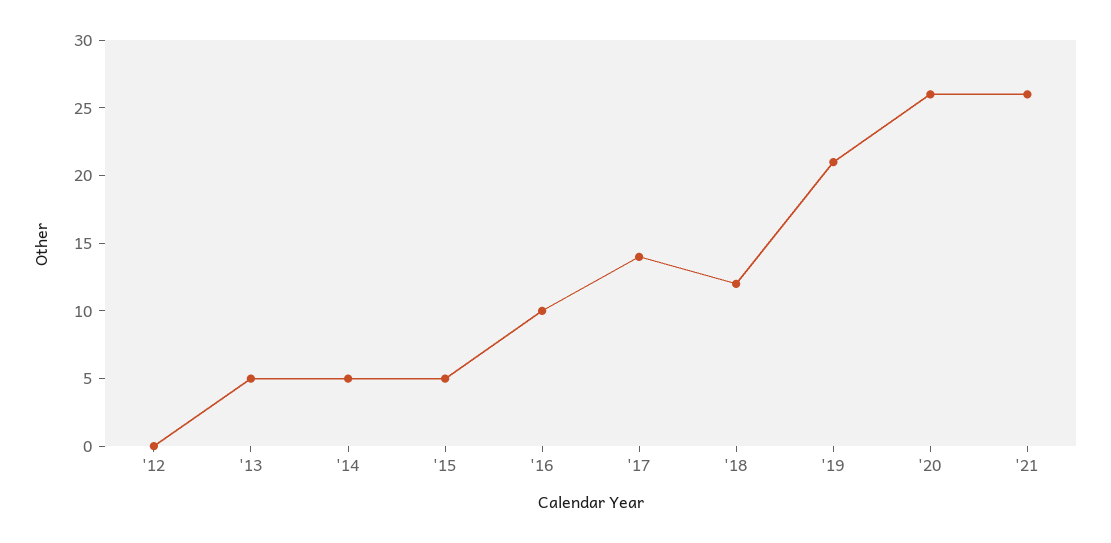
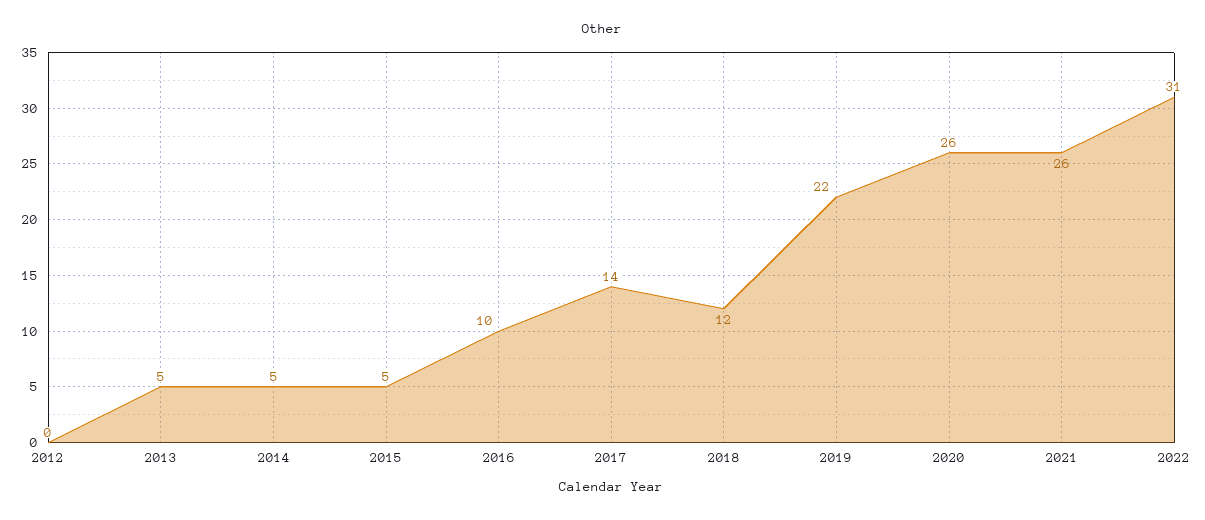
'19: 21 -> 22
2022: none -> 31

